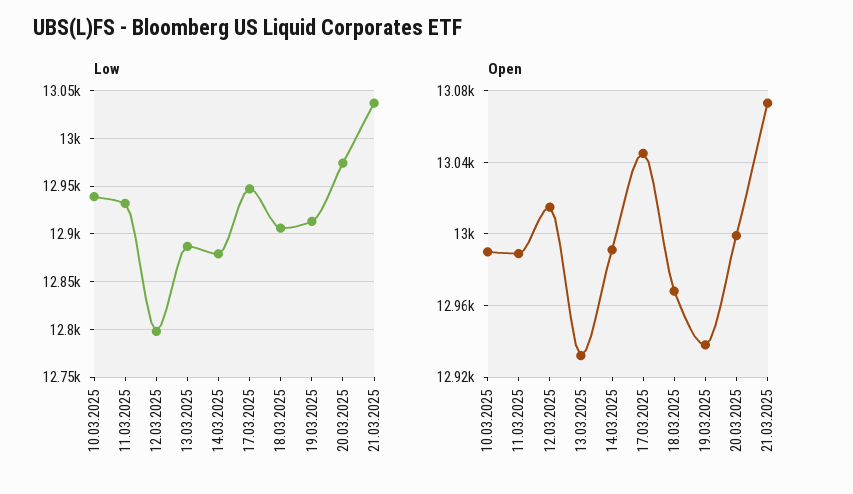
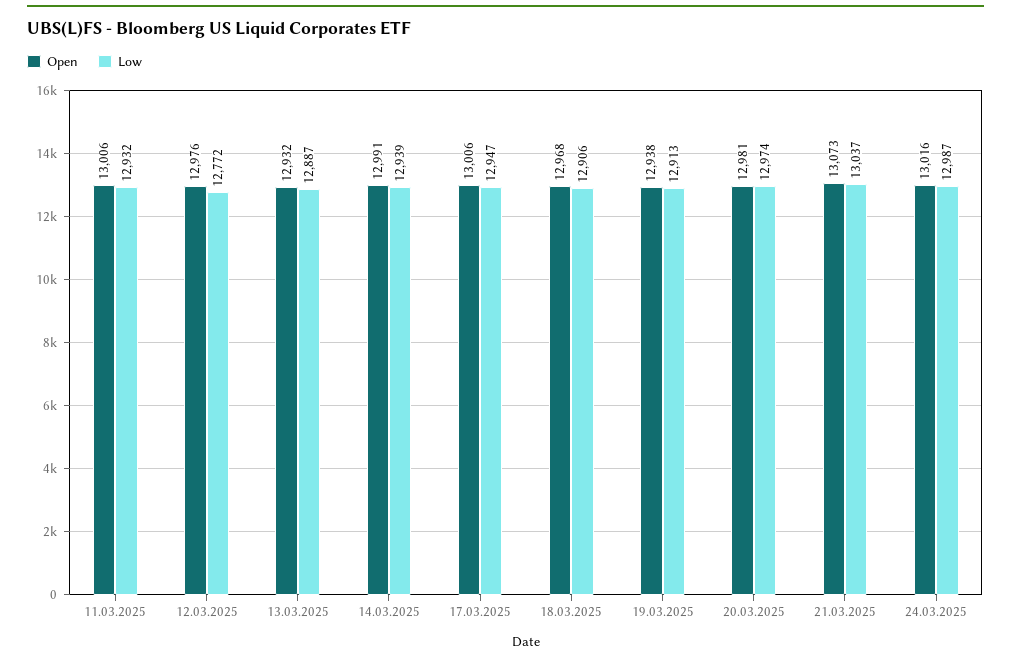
Low, 10.03.2025: 12940 -> none
Low, 12.03.2025: 12800 -> 12772
Low, 14.03.2025: 12880 -> 12939
Open, 10.03.2025: 12990 -> none
Open, 11.03.2025: 12990 -> 13006
Open, 12.03.2025: 13015 -> 12976
Open, 17.03.2025: 13045 -> 13006
Open, 20.03.2025: 13000 -> 12981
Open, 24.03.2025: none -> 13016
Low, 24.03.2025: none -> 12987

